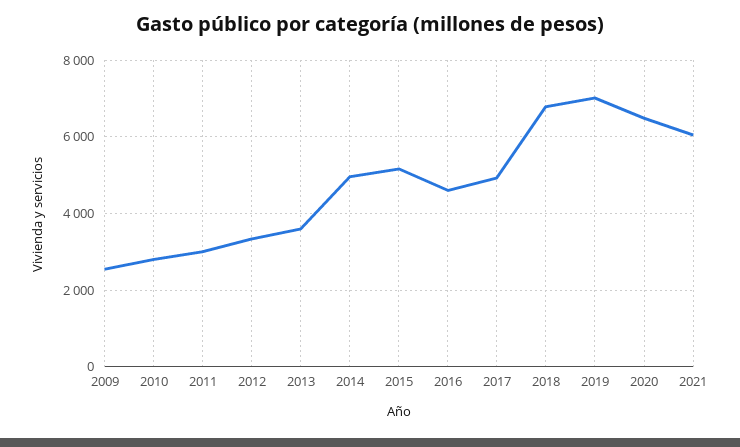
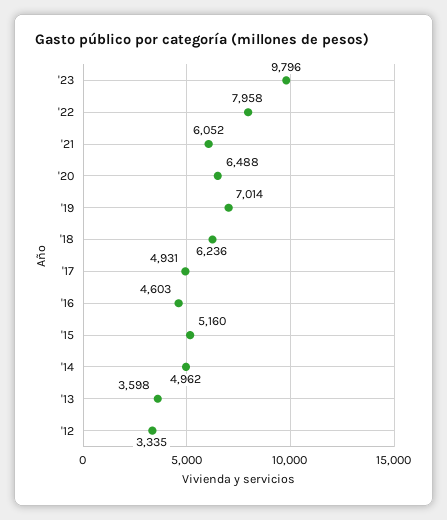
2009: 2600 -> none
2010: 2800 -> none
2011: 3000 -> none
2018: 6800 -> 6236
'23: none -> 9796
'22: none -> 7958

